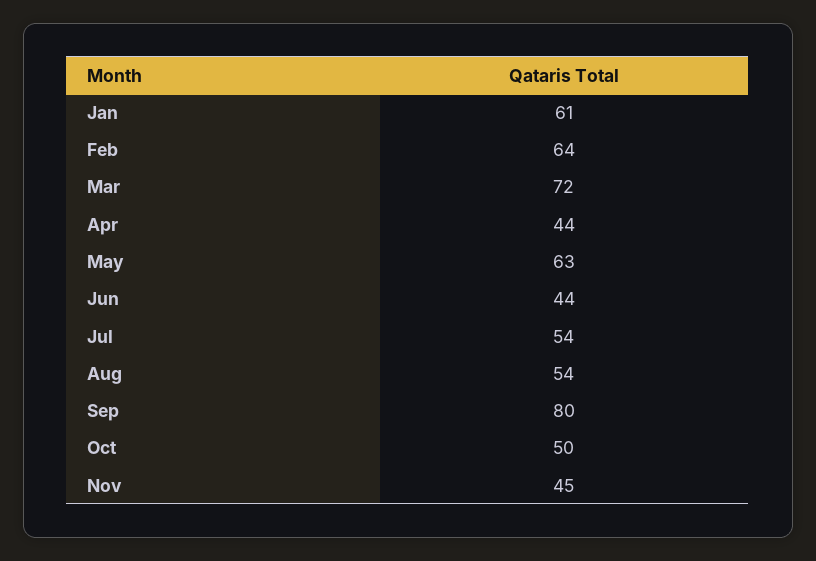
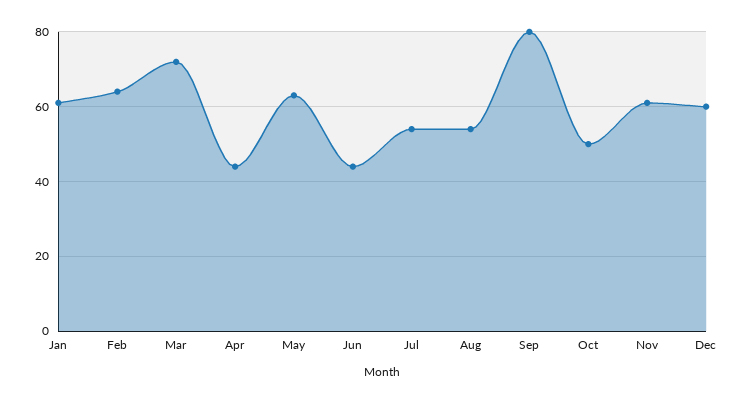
Nov: 45 -> 60
Dec: none -> 60

